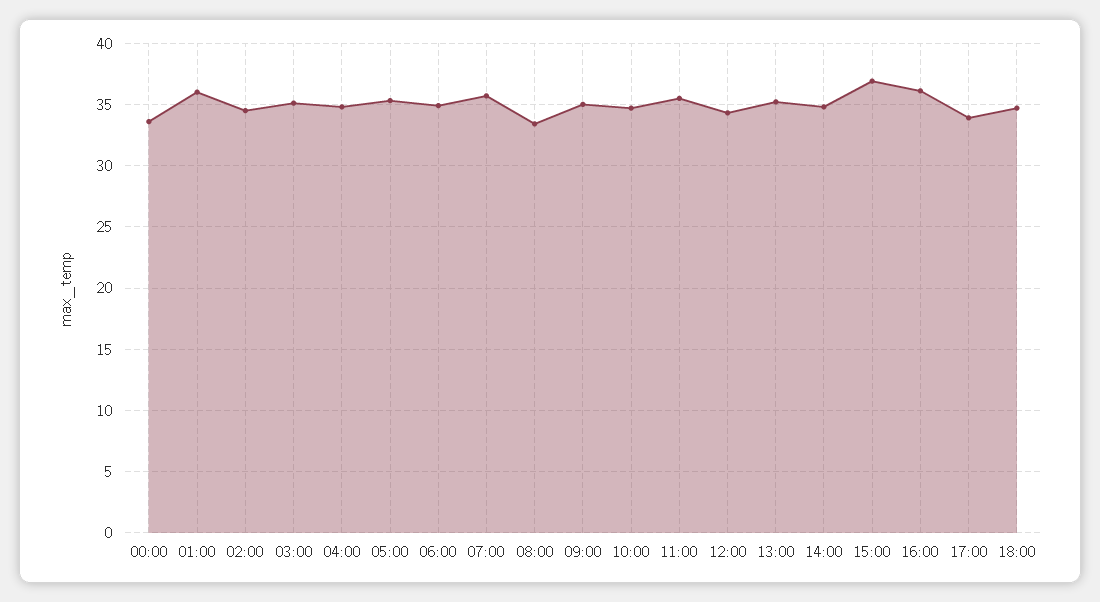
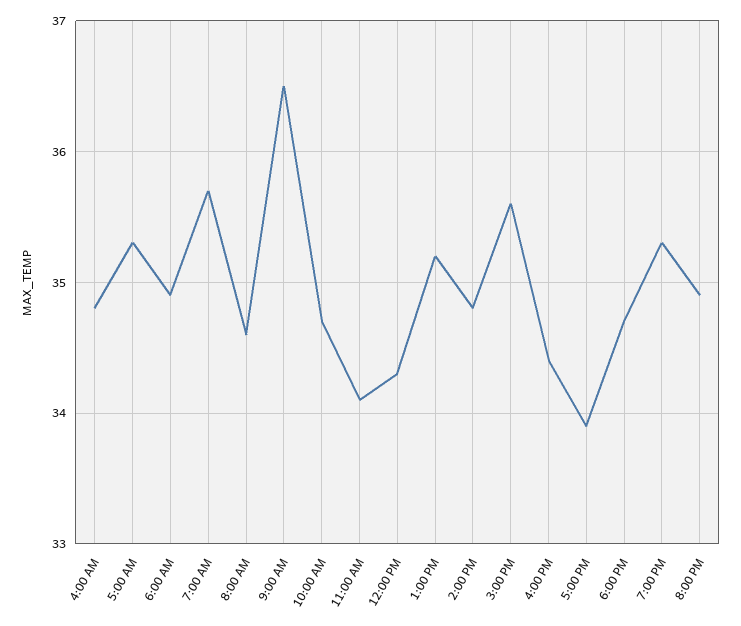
00:00: 33.5 -> none
01:00: 36 -> none
02:00: 34.5 -> none
03:00: 35 -> none
08:00: 33.5 -> 34.6
09:00: 35 -> 36.5
11:00: 35.5 -> 34.1
15:00: 37 -> 35.6
16:00: 36 -> 34.4
7:00 PM: none -> 35.3
8:00 PM: none -> 34.9

